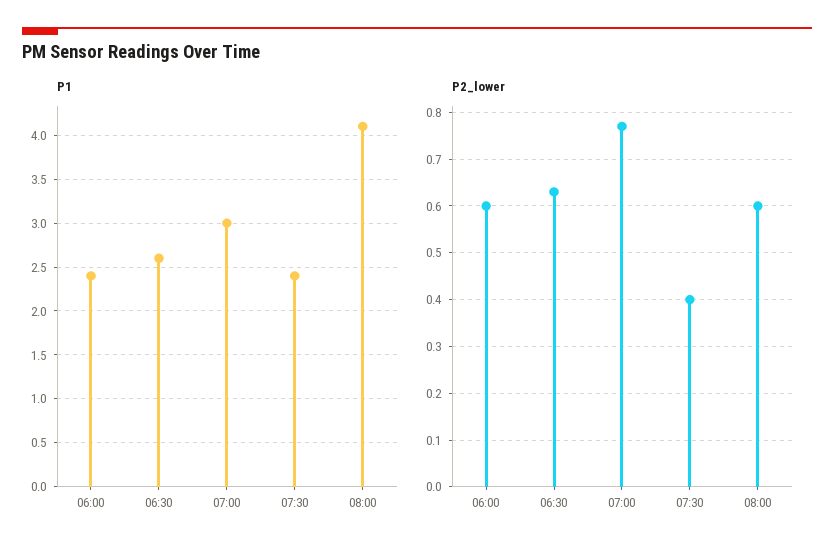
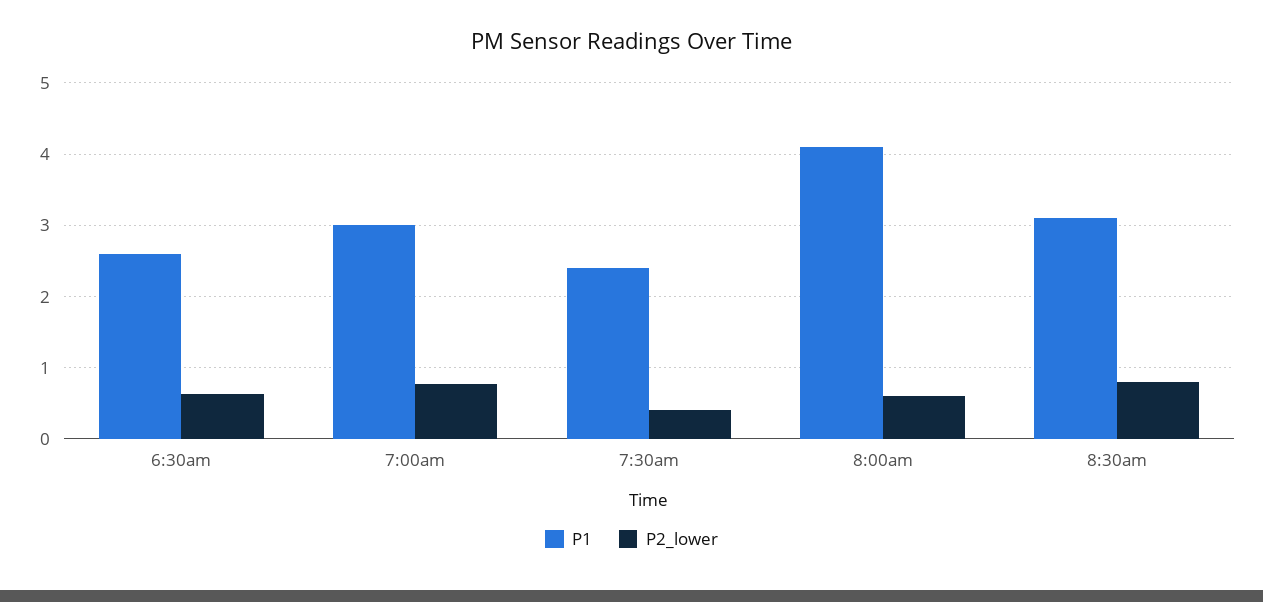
P1, 06:00: 2.4 -> none
P2_lower, 06:00: 0.6 -> none
P1, 8:30am: none -> 3.1
P2_lower, 8:30am: none -> 0.8

